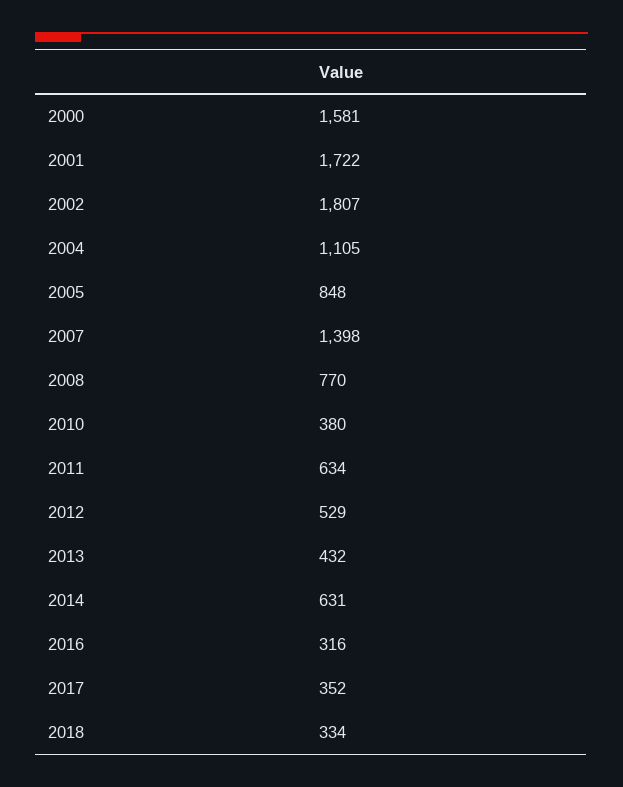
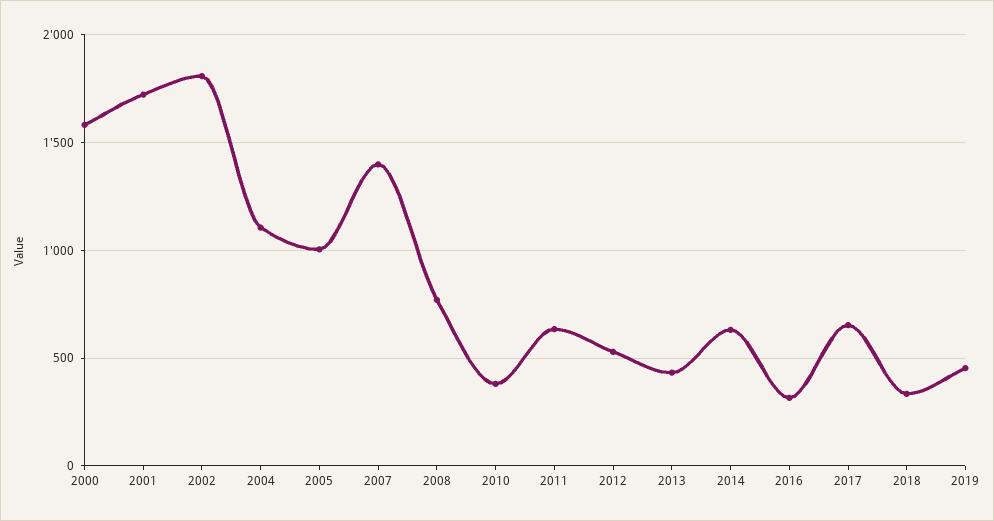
2005: 848 -> 1000
2017: 352 -> 650
2019: none -> 450

